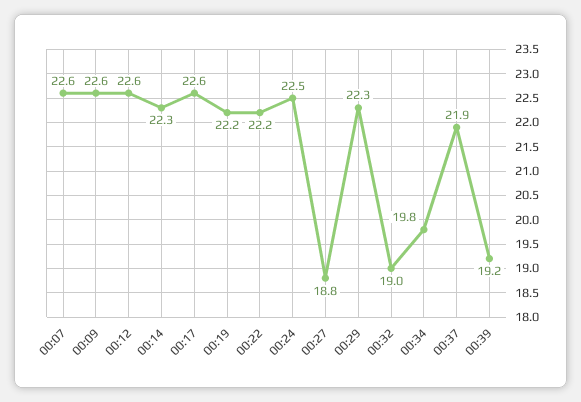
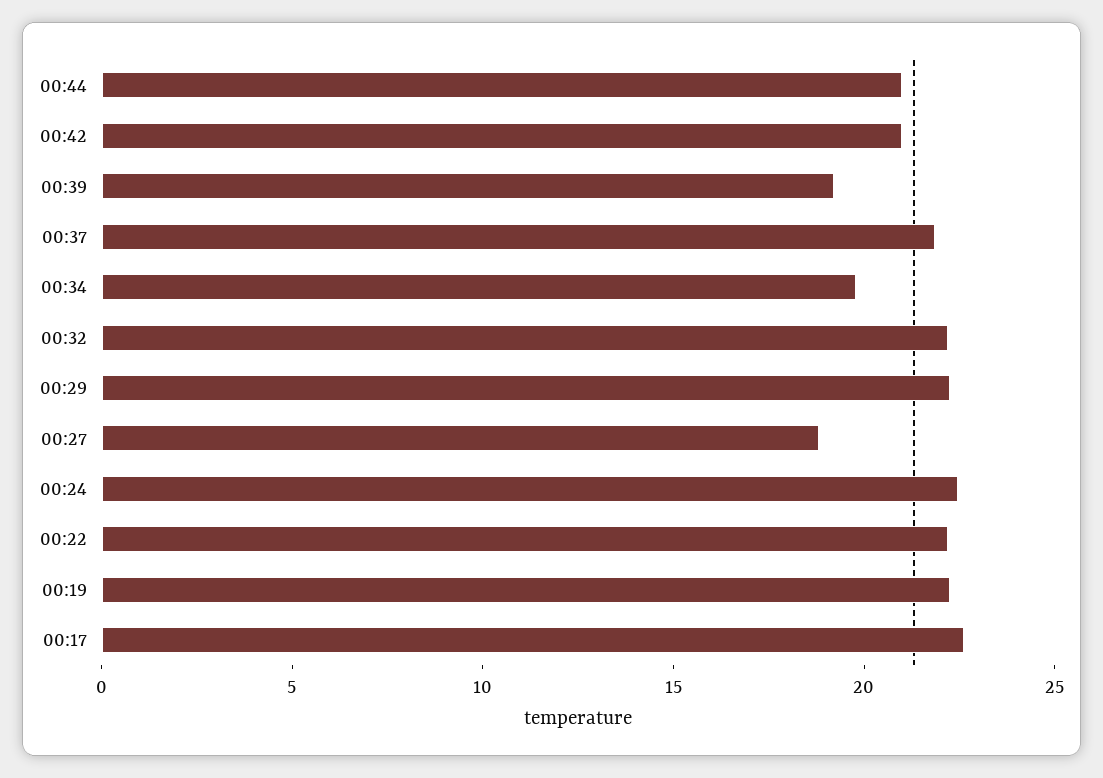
00:07: 22.6 -> none
00:09: 22.6 -> none
00:12: 22.6 -> none
00:14: 22.3 -> none
00:32: 19 -> 22
00:44: none -> 21
00:42: none -> 21

